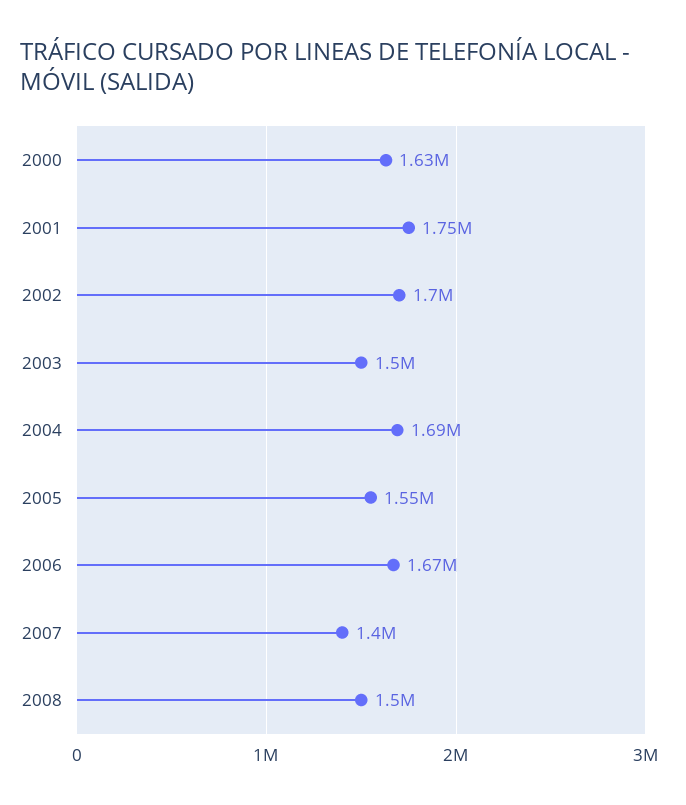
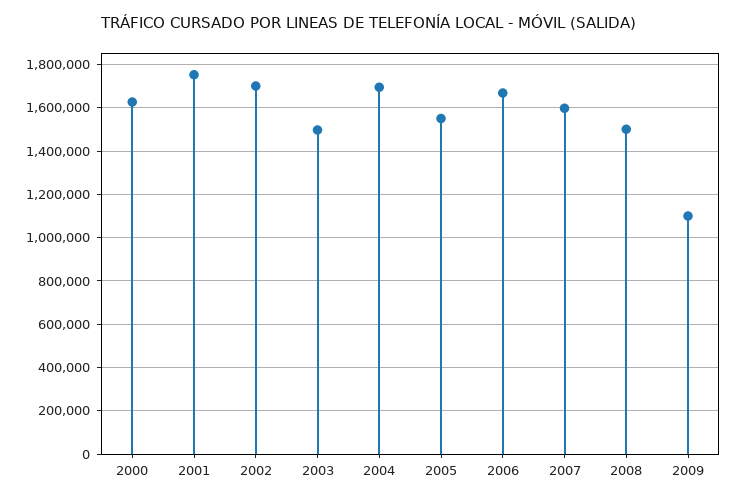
2007: 1400000 -> 1600000
2009: none -> 1100000

